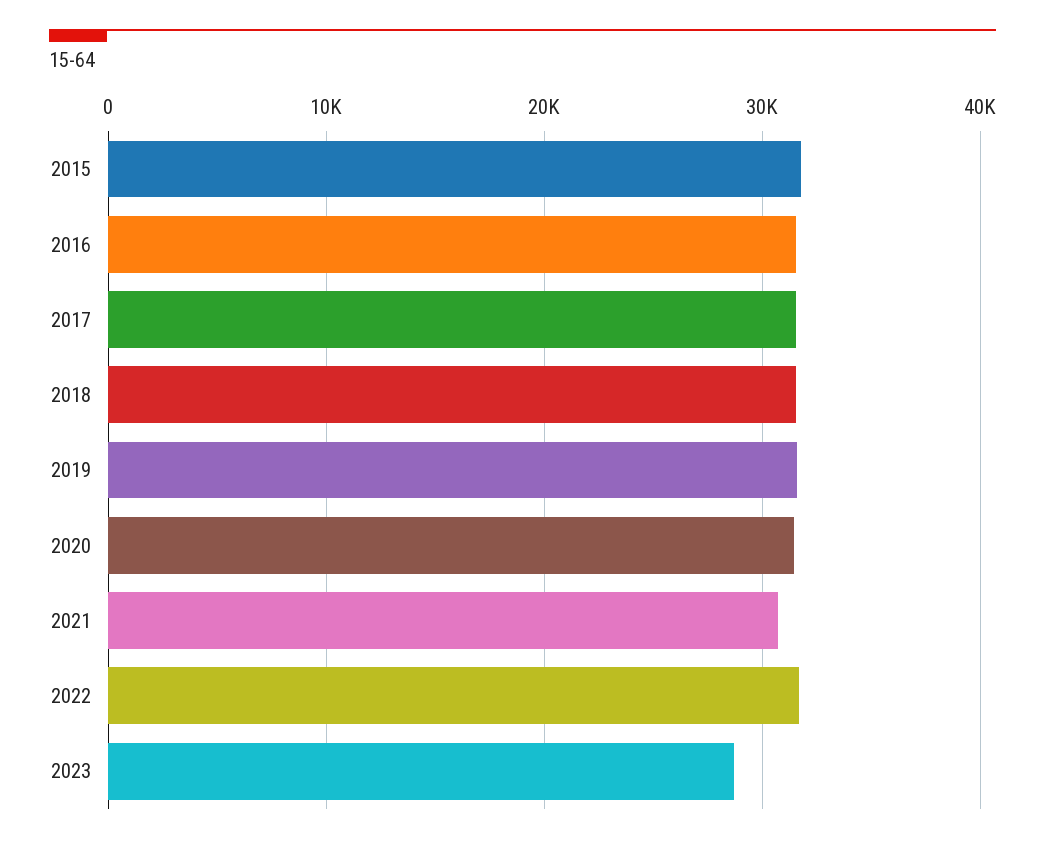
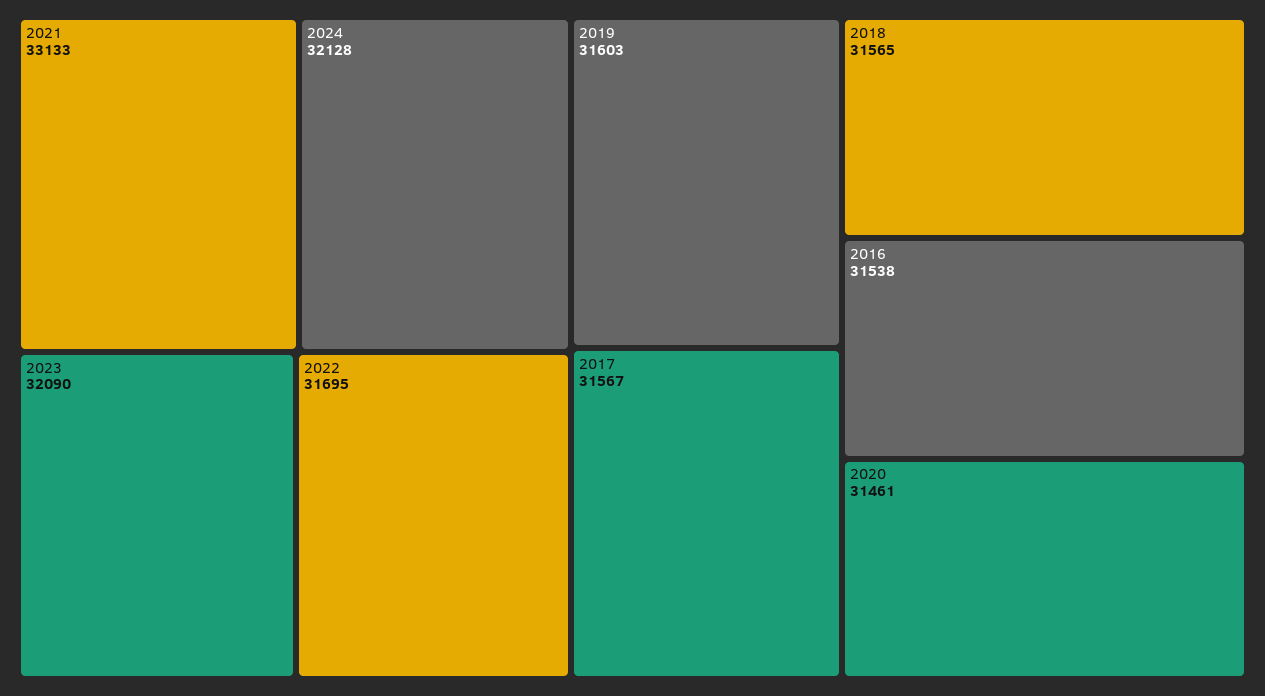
2015: 32000 -> none
2021: 31000 -> 33133
2023: 29000 -> 32090
2024: none -> 32128

